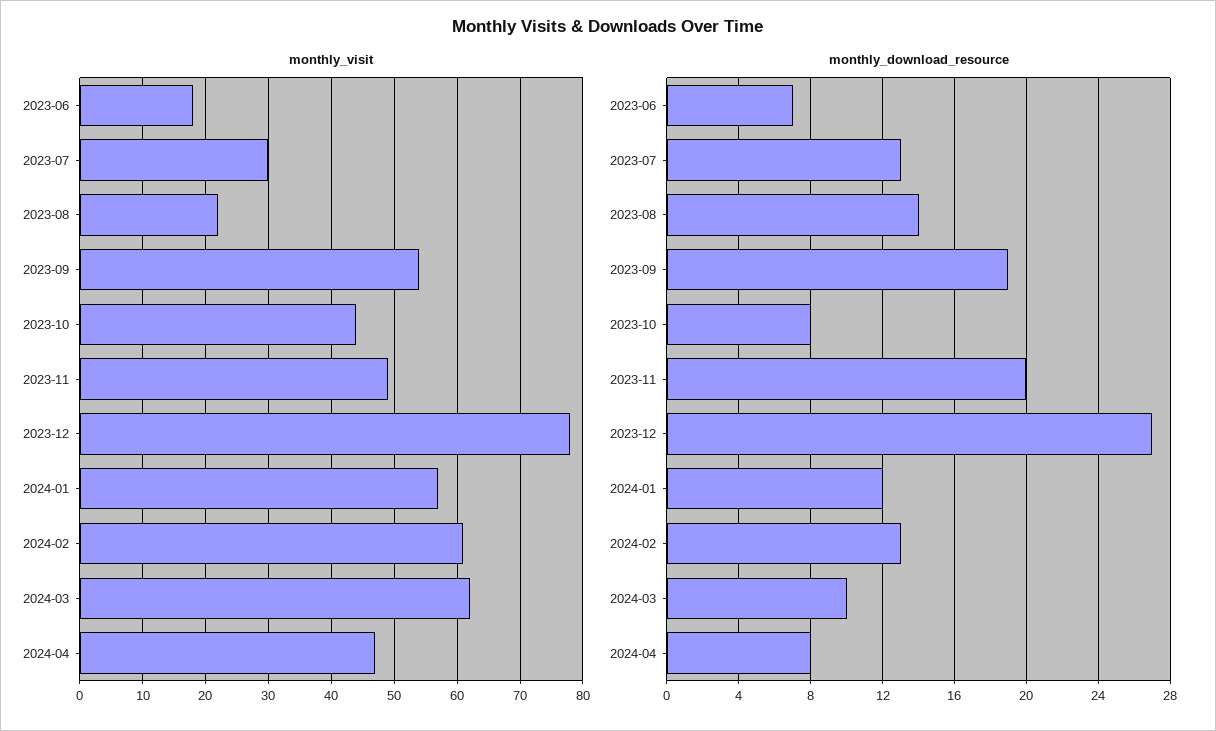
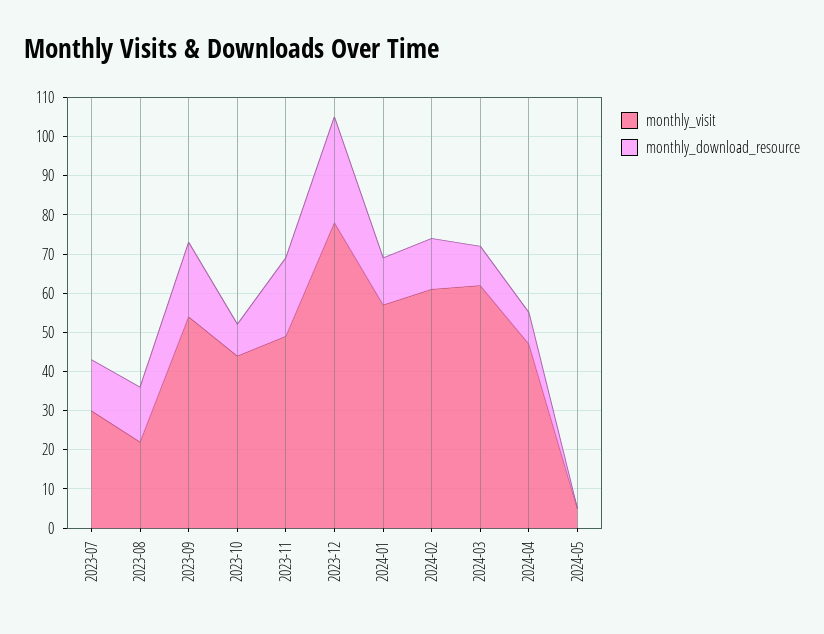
monthly_visit, 2023-06: 18 -> none
monthly_download_resource, 2023-06: 7 -> none
monthly_visit, 2024-05: none -> 5
monthly_download_resource, 2024-05: none -> 0

